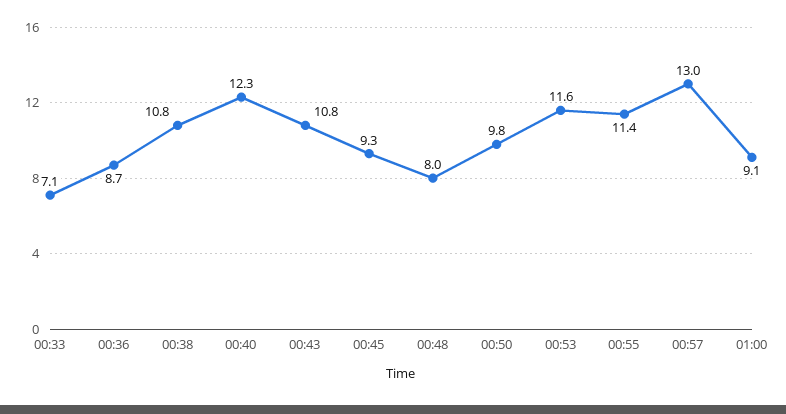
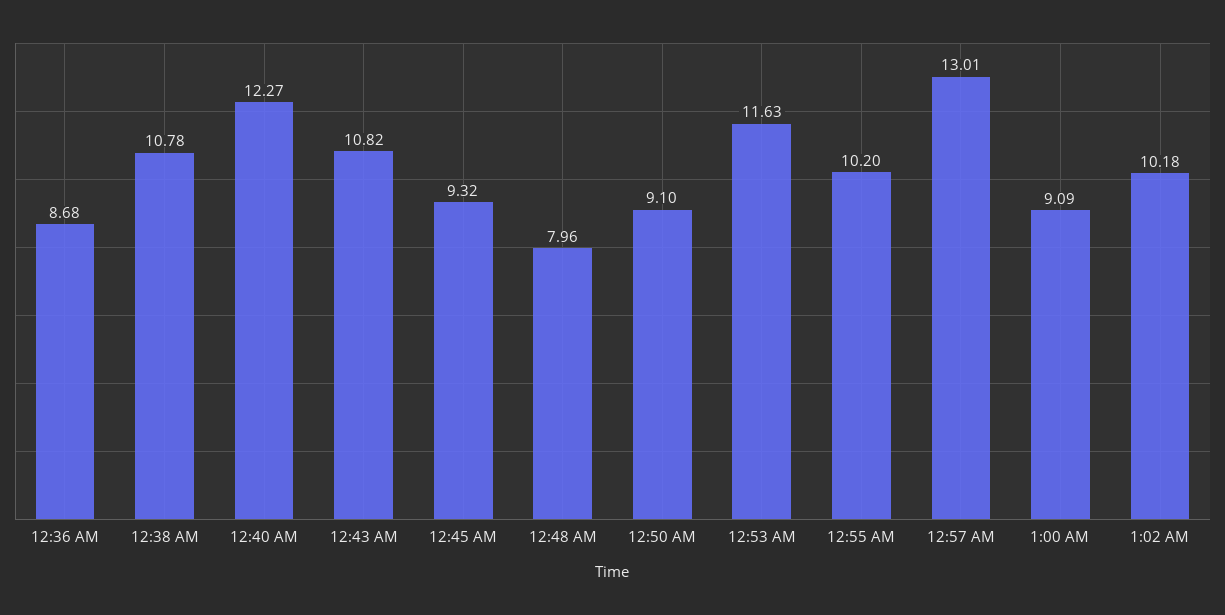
00:33: 7.1 -> none
00:50: 9.8 -> 9.1
00:55: 11.4 -> 10.2
1:02 AM: none -> 10.18

